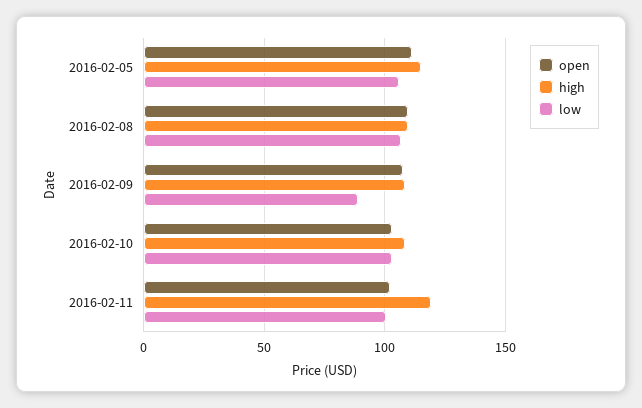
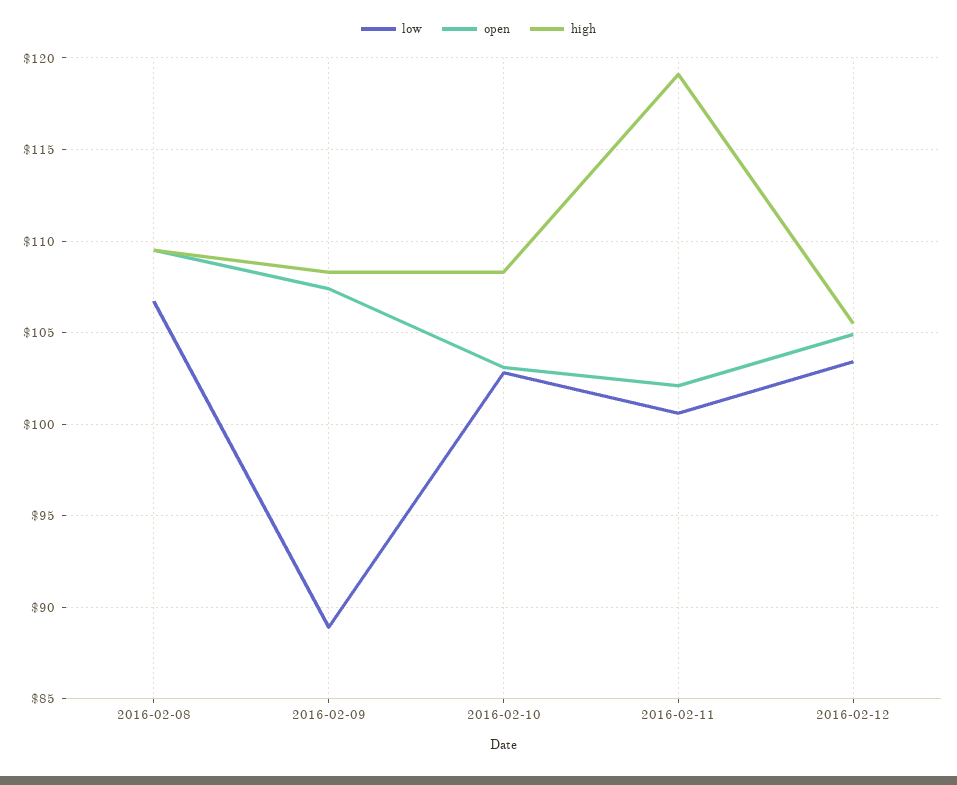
open, 2016-02-05: 110 -> none
high, 2016-02-05: 115 -> none
low, 2016-02-05: 105 -> none
low, 2016-02-12: none -> 103.5
open, 2016-02-12: none -> 105
high, 2016-02-12: none -> 105.5

